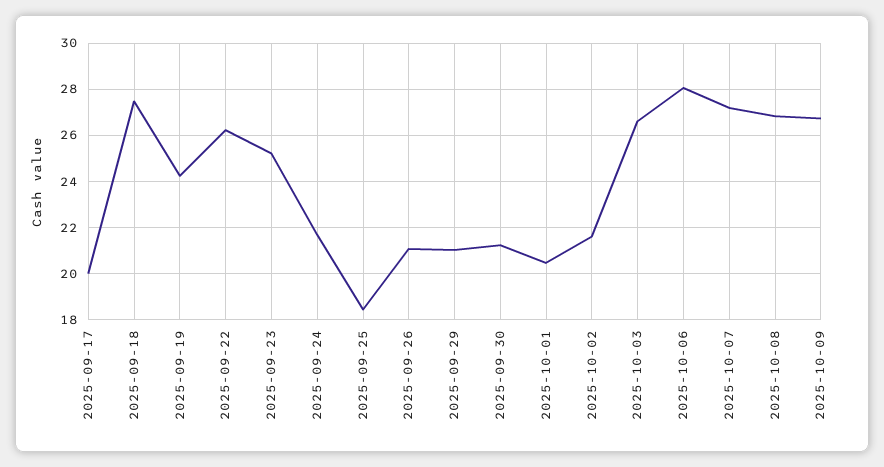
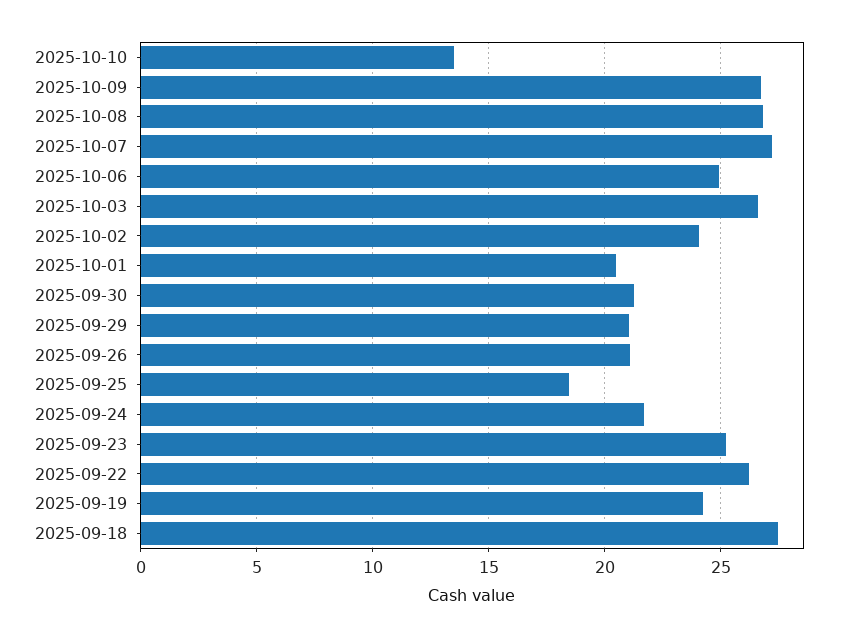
2025-09-17: 20 -> none
2025-10-02: 21.5 -> 24
2025-10-06: 28 -> 25
2025-10-10: none -> 13.5

